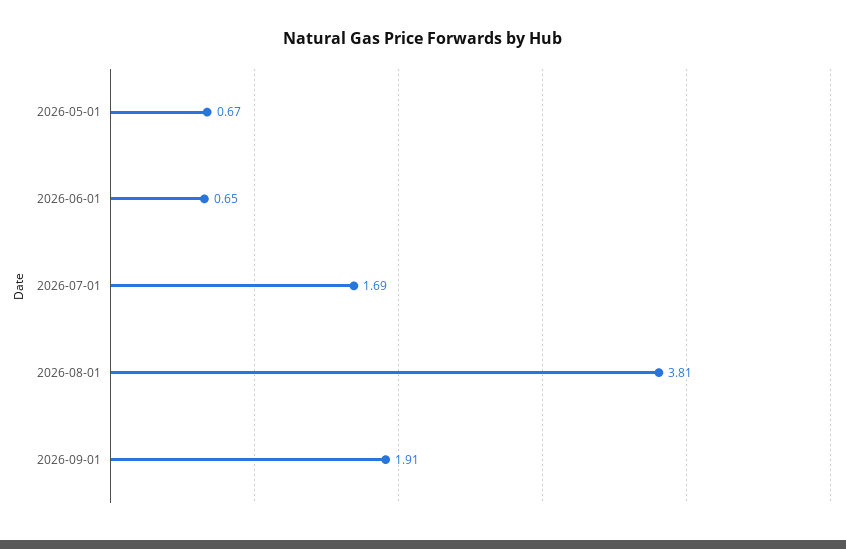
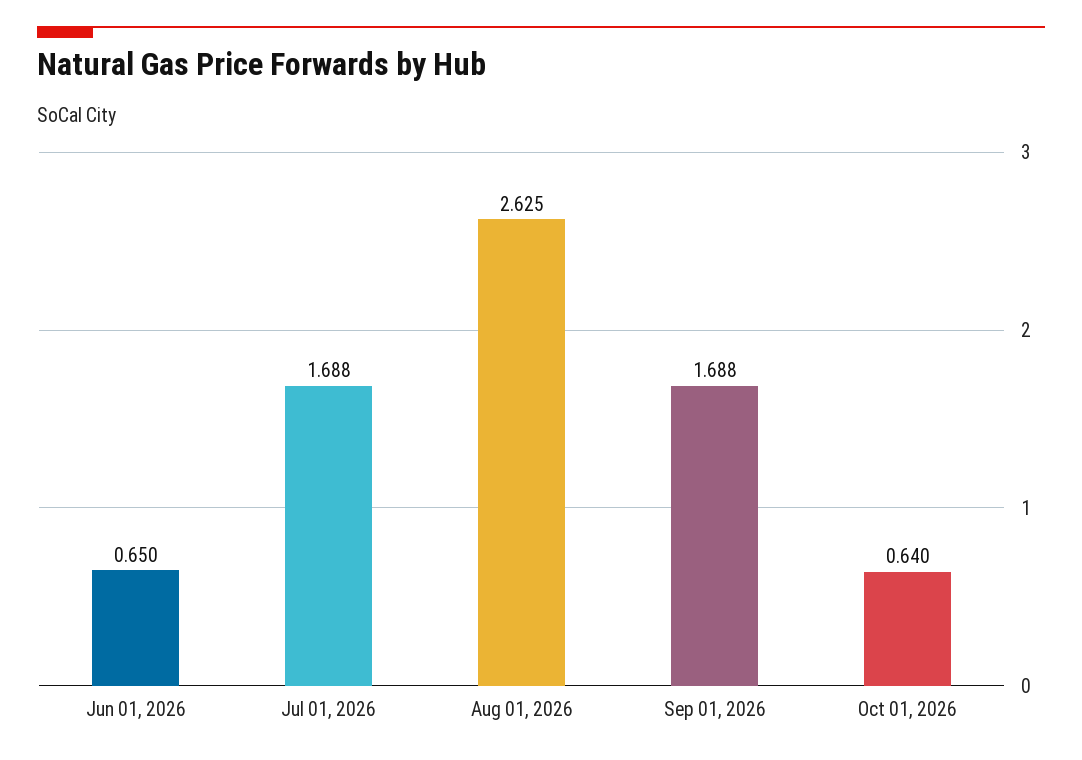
2026-05-01: 0.67 -> none
2026-08-01: 3.81 -> 2.625
2026-09-01: 1.91 -> 1.688
Oct 01, 2026: none -> 0.64

